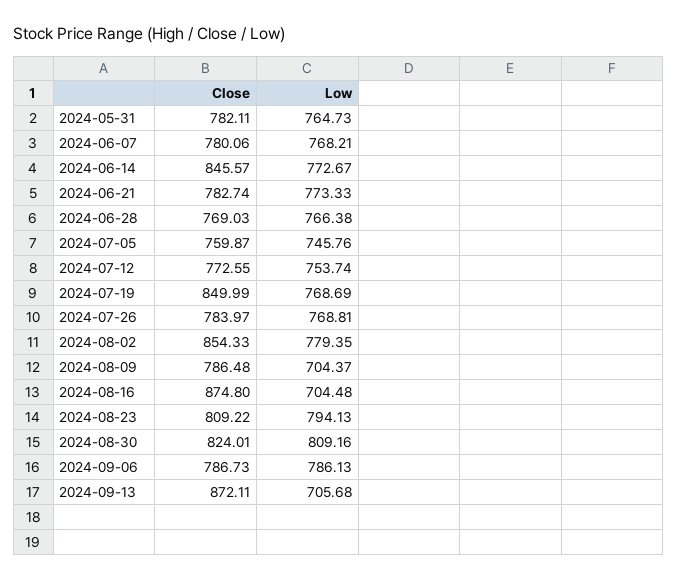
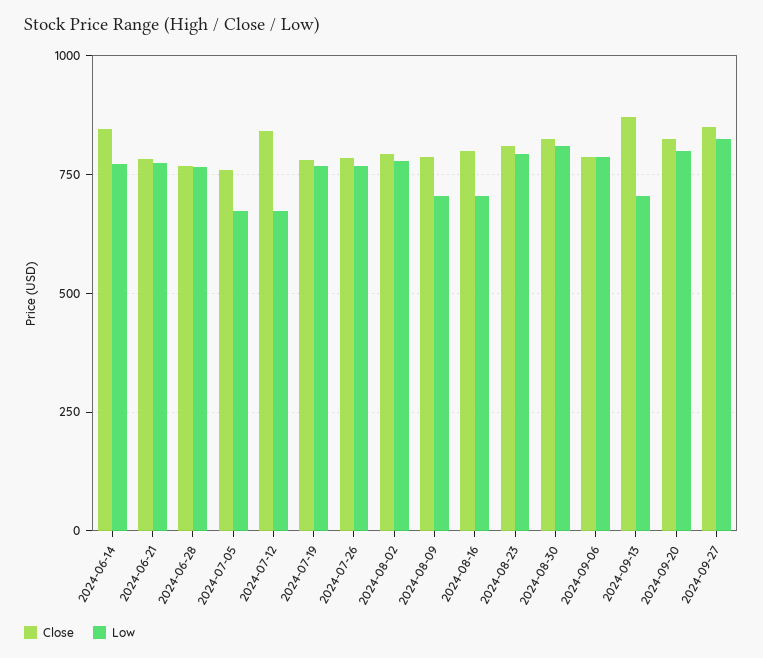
Close, 2024-05-31: 782.11 -> none
Low, 2024-05-31: 764.73 -> none
Close, 2024-06-07: 780.06 -> none
Low, 2024-06-07: 768.21 -> none
Low, 2024-07-05: 745.76 -> 675
Close, 2024-07-12: 772.55 -> 850
Low, 2024-07-12: 753.74 -> 675
Close, 2024-07-19: 849.99 -> 775
Close, 2024-08-02: 854.33 -> 800
Close, 2024-08-16: 874.8 -> 800
Close, 2024-09-20: none -> 825
Low, 2024-09-20: none -> 800
Close, 2024-09-27: none -> 850
Low, 2024-09-27: none -> 825

